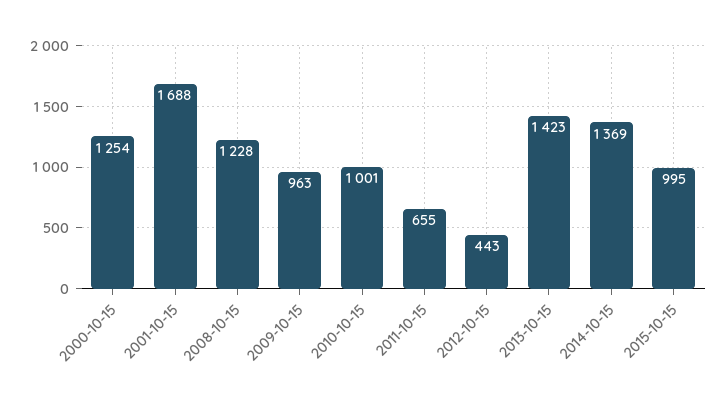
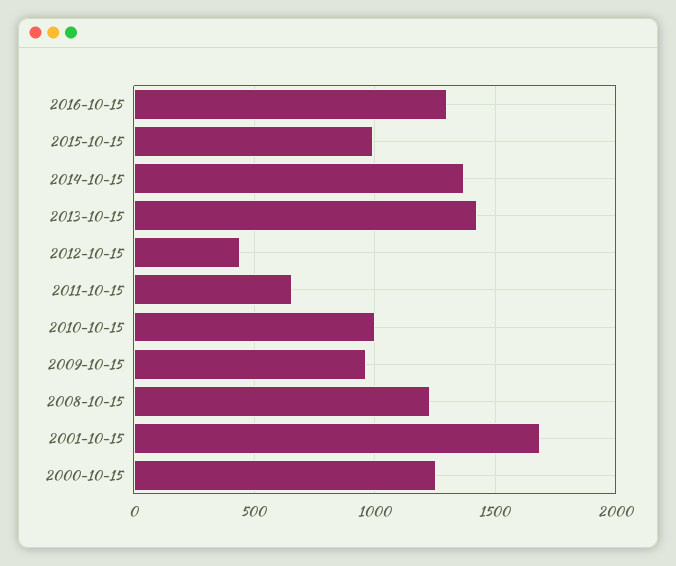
2016-10-15: none -> 1300

